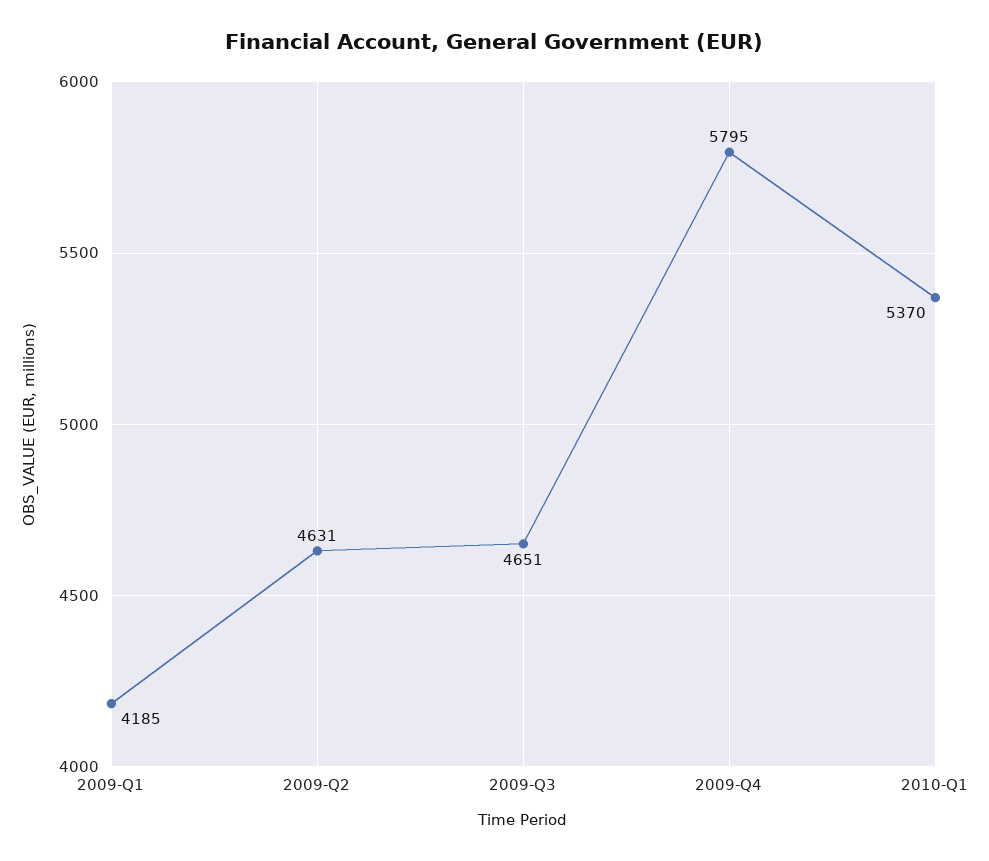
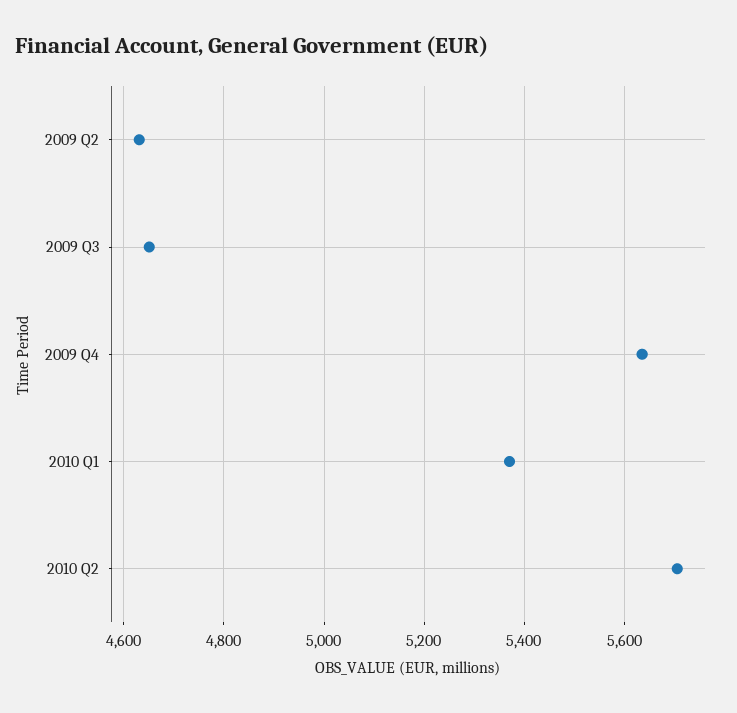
2009-Q1: 4185 -> none
2009-Q4: 5795 -> 5640
2010 Q2: none -> 5700

